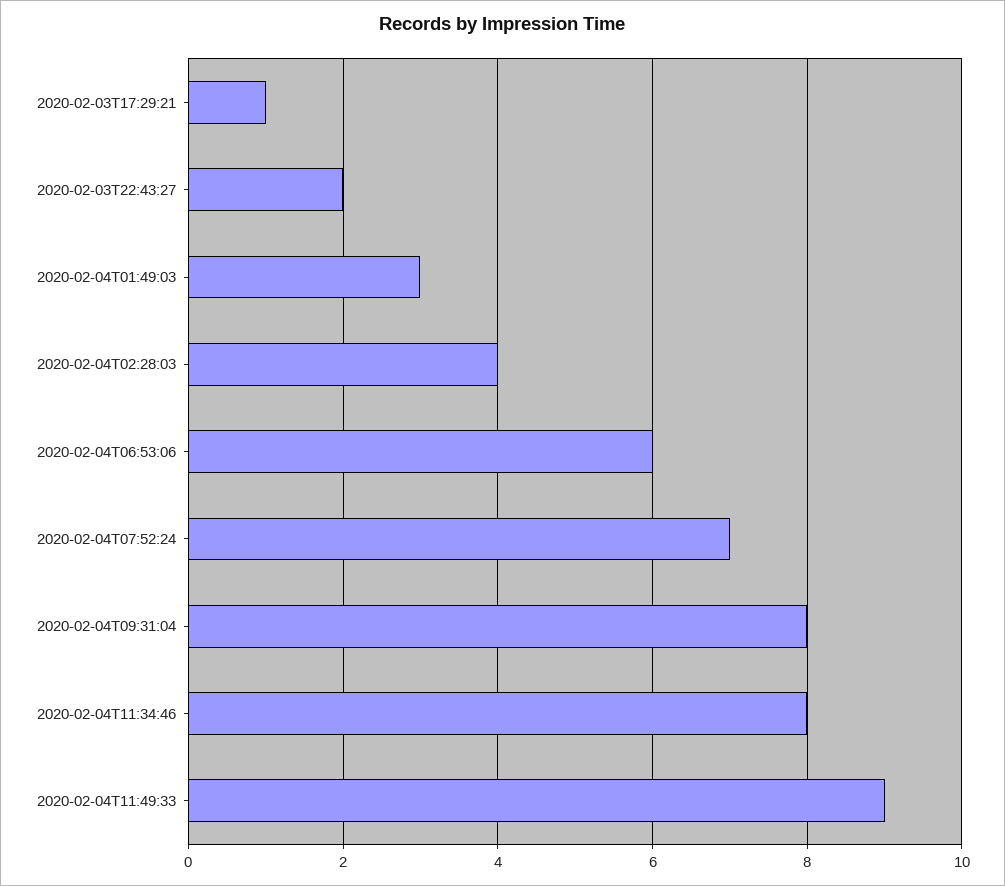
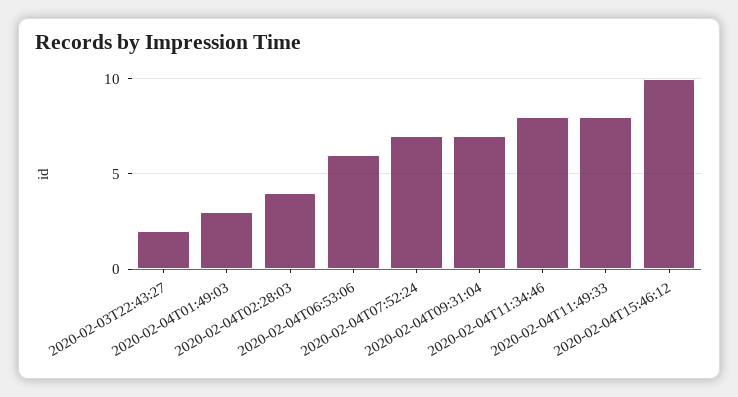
2020-02-03T17:29:21: 1 -> none
2020-02-04T09:31:04: 8 -> 7
2020-02-04T11:49:33: 9 -> 8
2020-02-04T15:46:12: none -> 10

